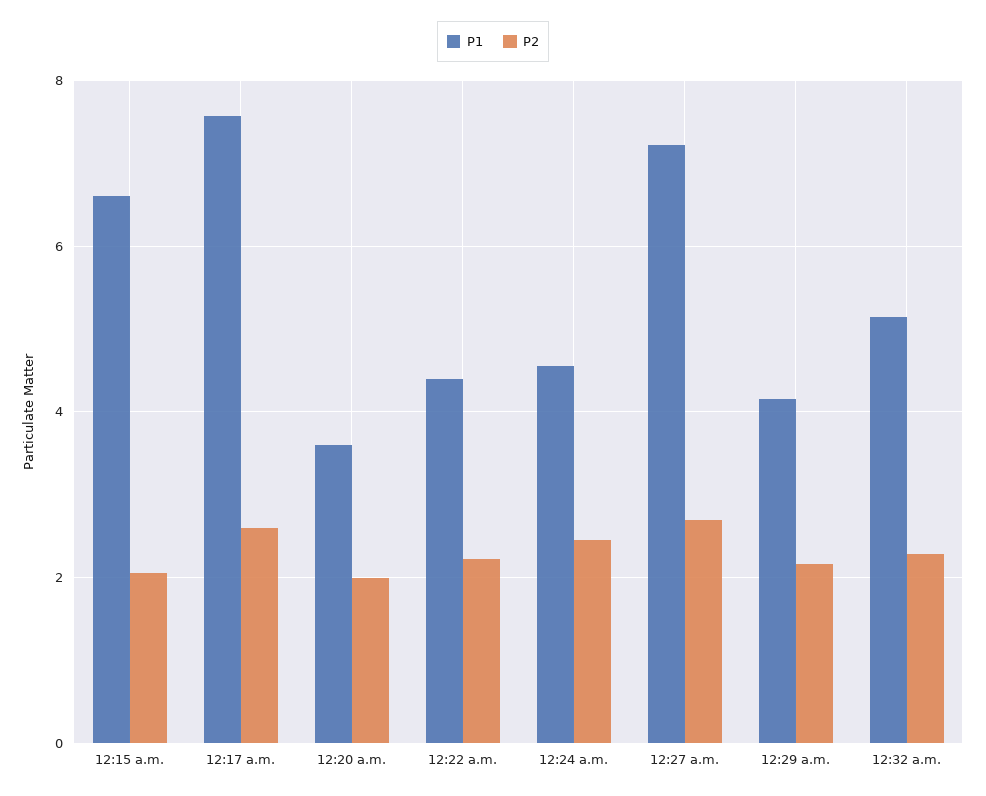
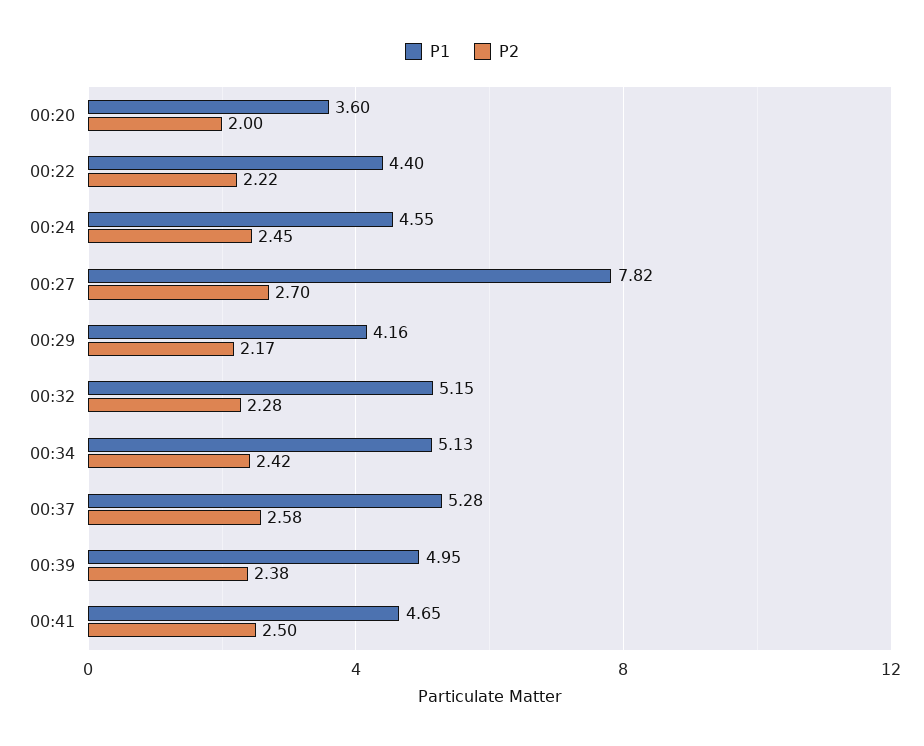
P1, 12:15 a.m.: 6.6 -> none
P2, 12:15 a.m.: 2 -> none
P1, 12:17 a.m.: 7.6 -> none
P2, 12:17 a.m.: 2.6 -> none
P1, 12:27 a.m.: 7.2 -> 7.82
P1, 00:34: none -> 5.13
P2, 00:34: none -> 2.42
P1, 00:37: none -> 5.28
P2, 00:37: none -> 2.58
P1, 00:39: none -> 4.95
P2, 00:39: none -> 2.38
P1, 00:41: none -> 4.65
P2, 00:41: none -> 2.5

